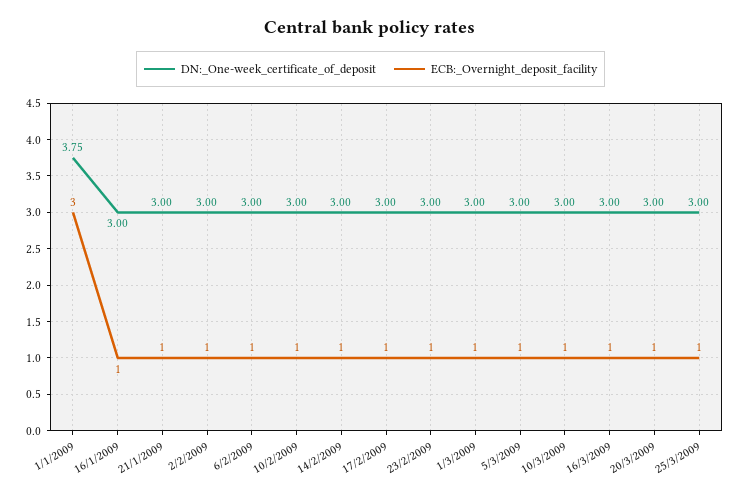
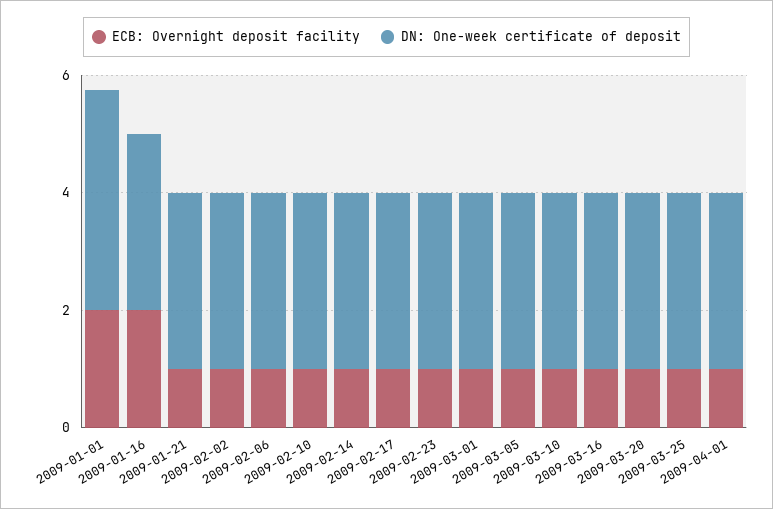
ECB:_Overnight_deposit_facility, 1/1/2009: 3 -> 2
ECB:_Overnight_deposit_facility, 16/1/2009: 1 -> 2
ECB:_Overnight_deposit_facility, 2009-04-01: none -> 1
DN:_One-week_certificate_of_deposit, 2009-04-01: none -> 3

